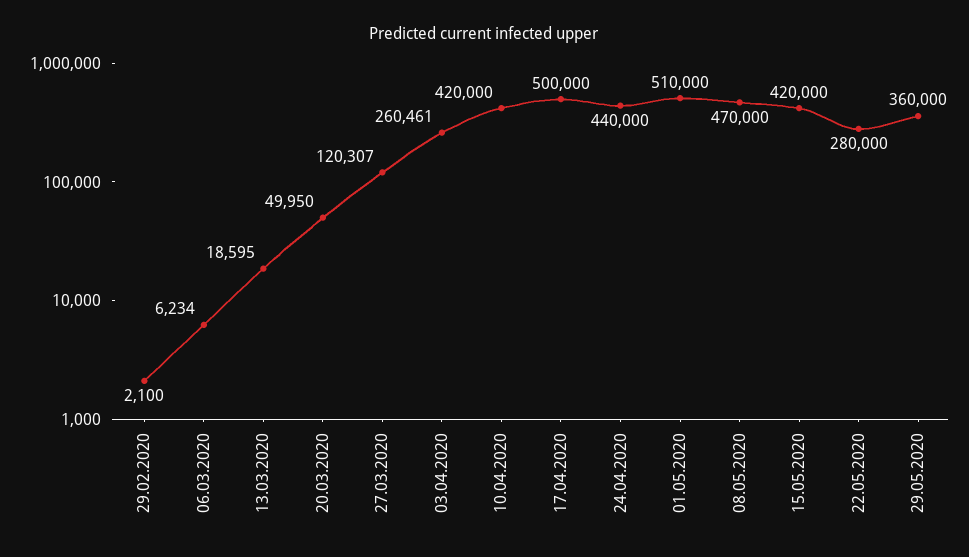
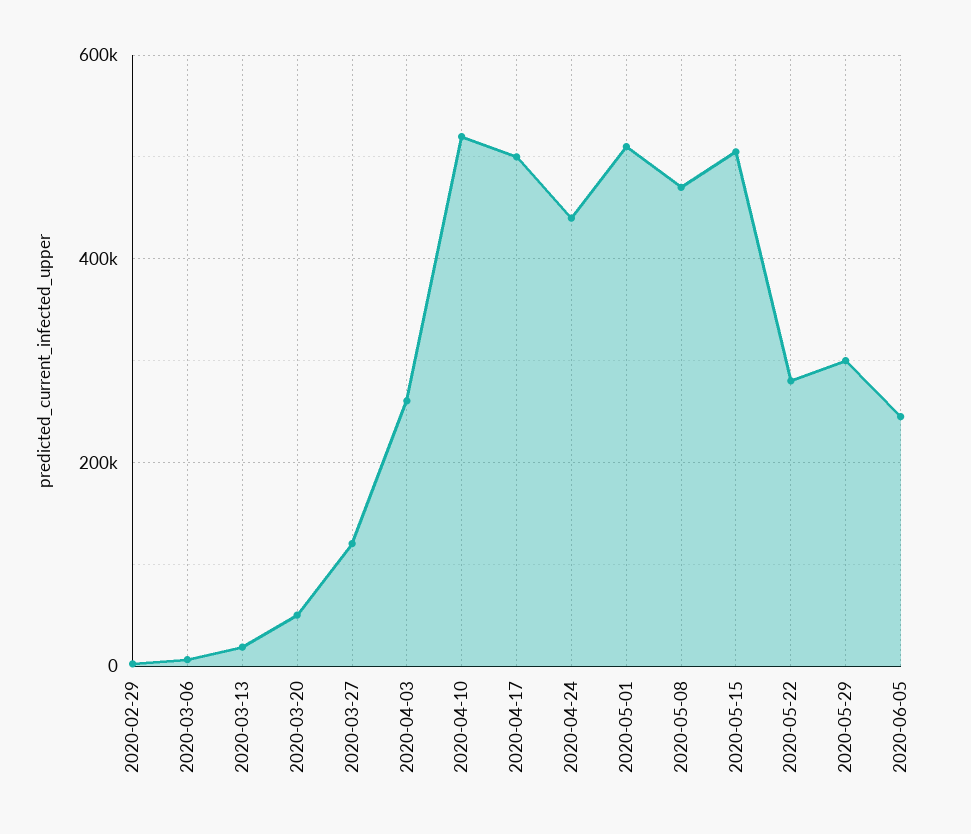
10.04.2020: 420000 -> 520000
15.05.2020: 420000 -> 500000
29.05.2020: 360000 -> 300000
2020-06-05: none -> 240000

